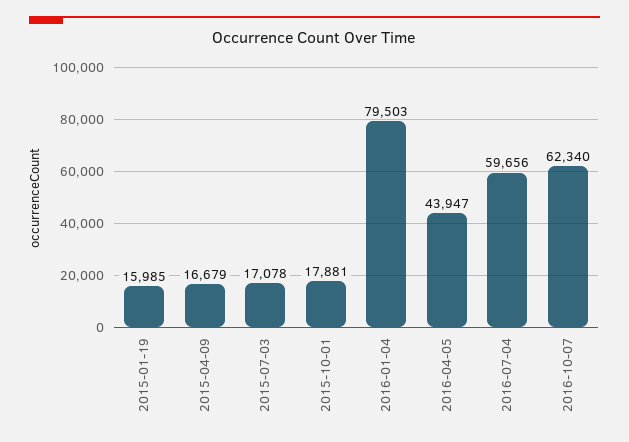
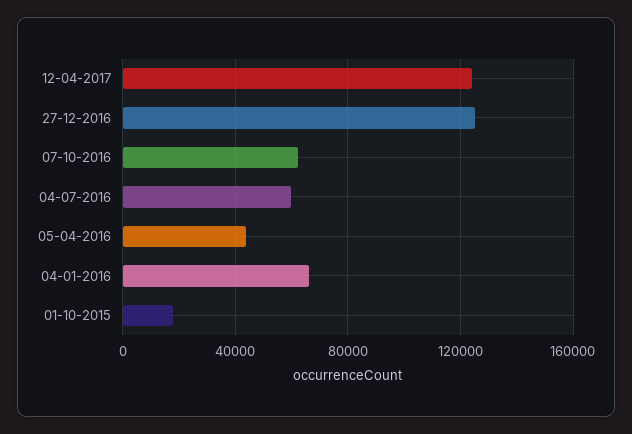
2015-01-19: 15985 -> none
2015-04-09: 16679 -> none
2015-07-03: 17078 -> none
2016-01-04: 79503 -> 65000
12-04-2017: none -> 125000
27-12-2016: none -> 125000

